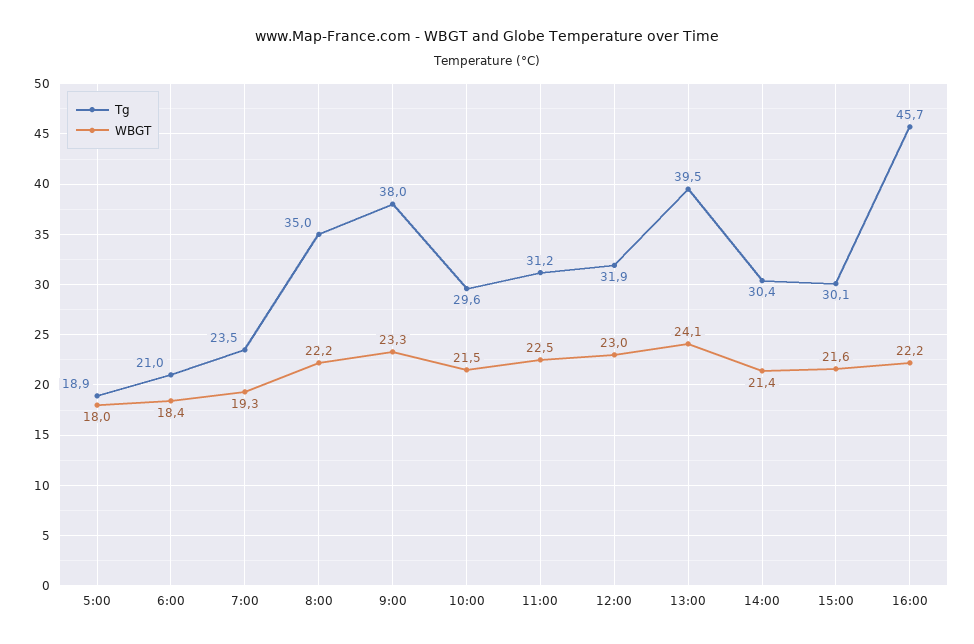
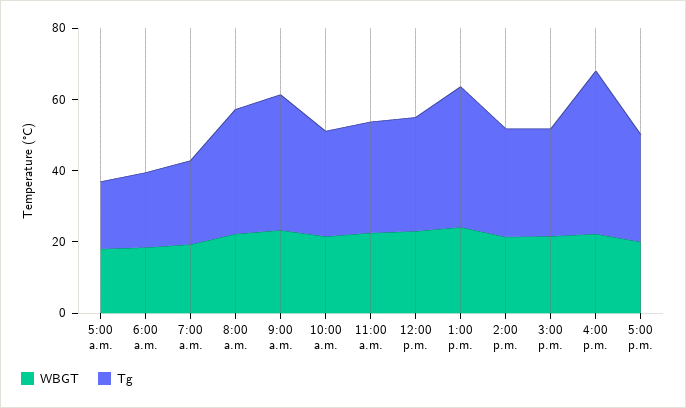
WBGT, 5:00 p.m.: none -> 20
Tg, 5:00 p.m.: none -> 30

